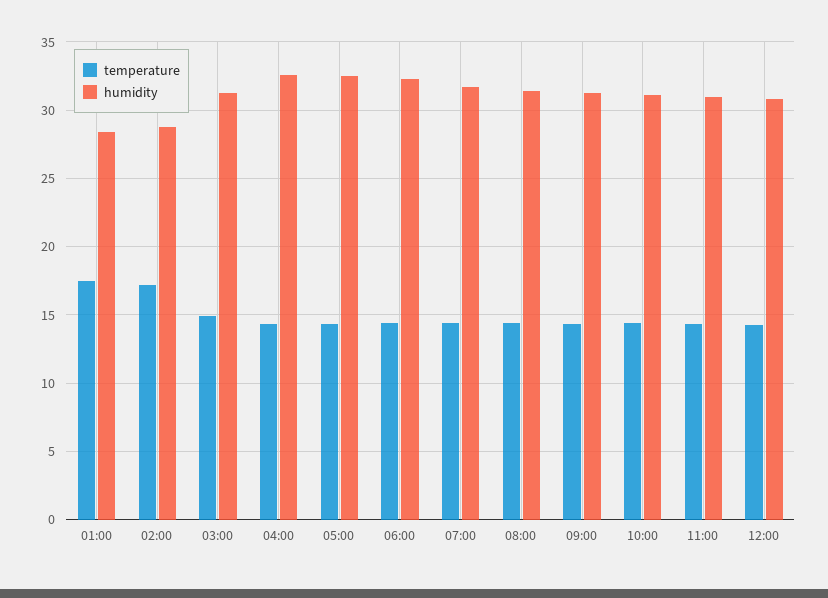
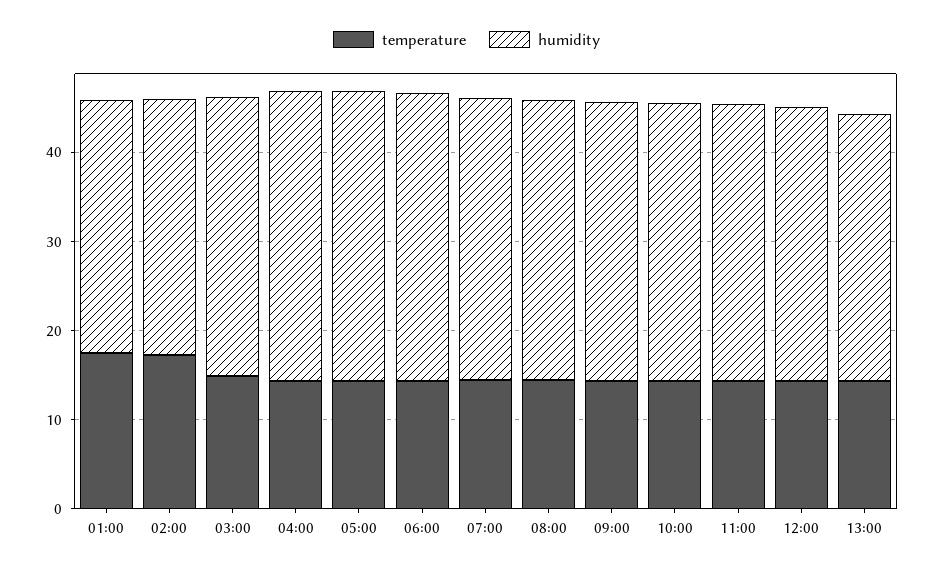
temperature, 13:00: none -> 14
humidity, 13:00: none -> 30

